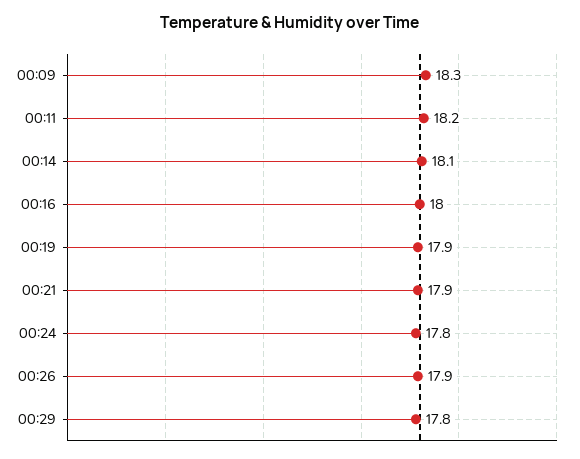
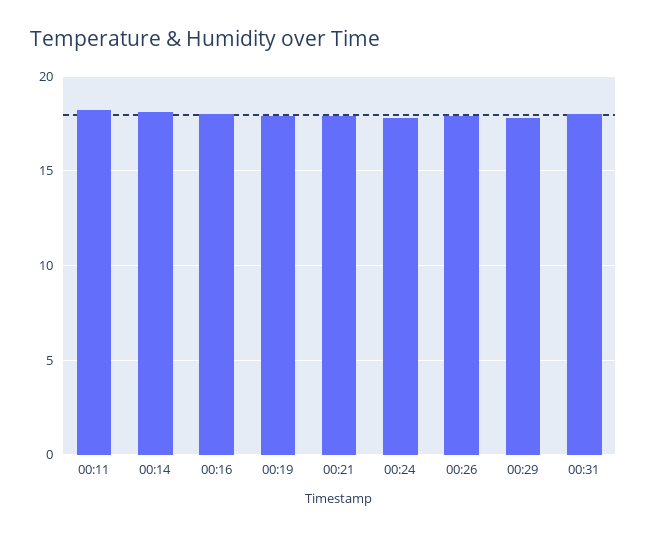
00:09: 18.3 -> none
00:31: none -> 18

